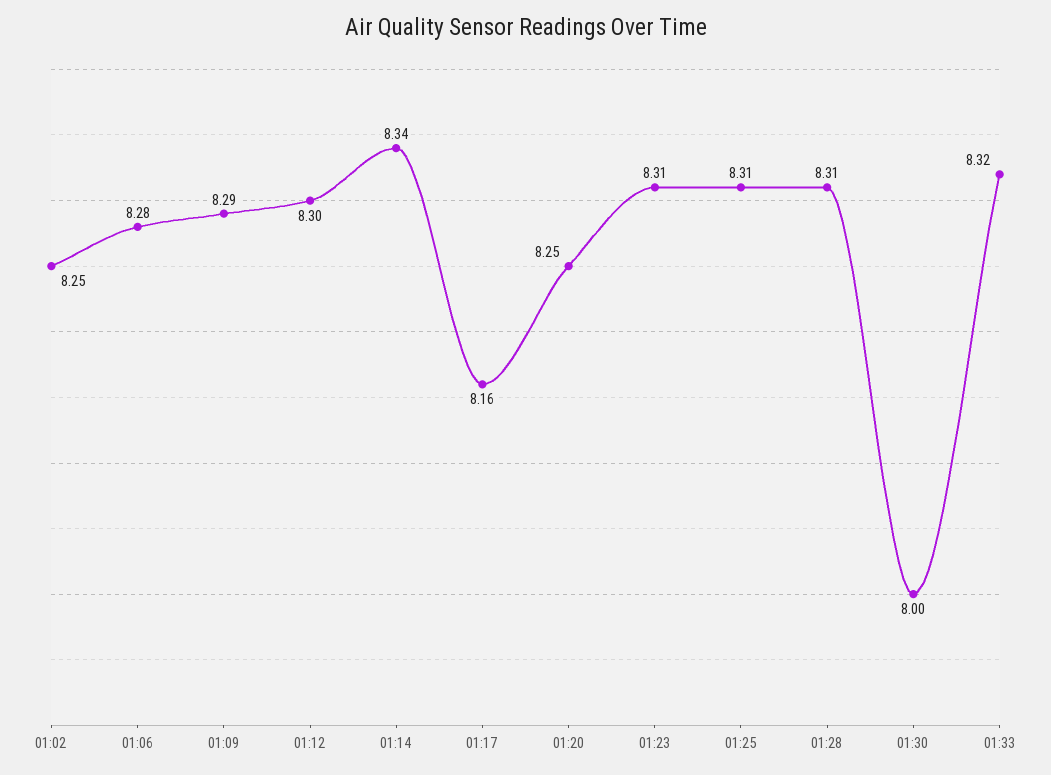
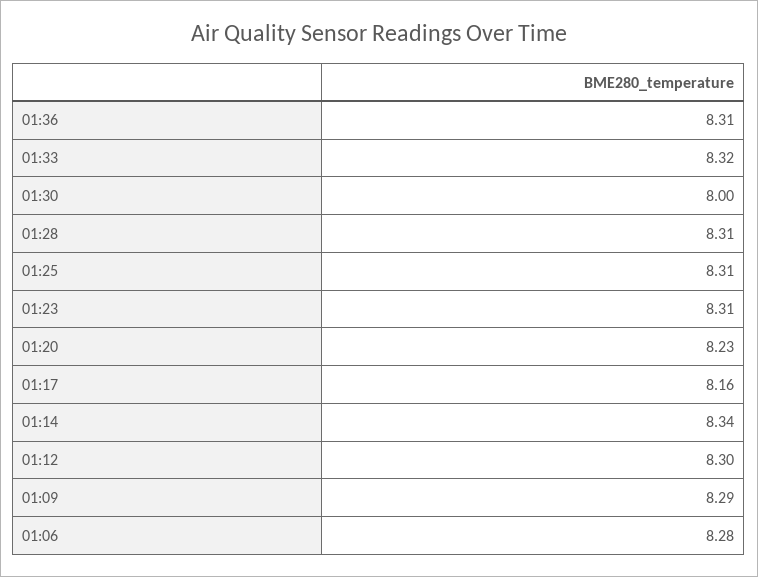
01:02: 8.25 -> none
01:20: 8.25 -> 8.23
01:36: none -> 8.31

